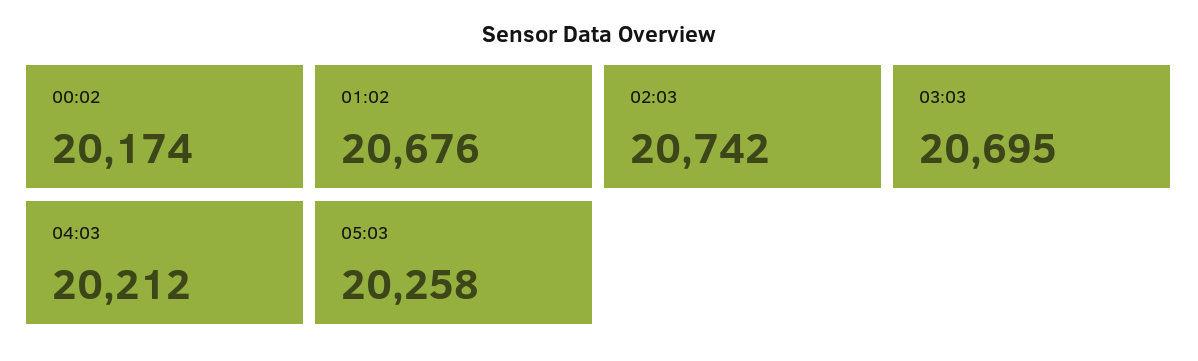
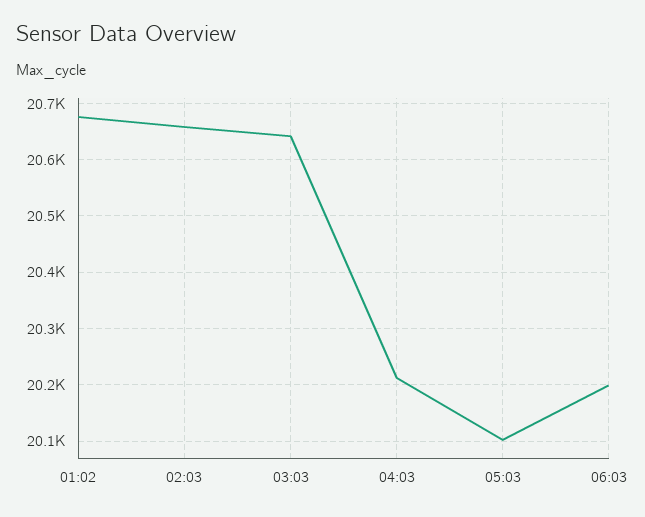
00:02: 20174 -> none
02:03: 20742 -> 20660
03:03: 20695 -> 20640
05:03: 20258 -> 20100
06:03: none -> 20200

